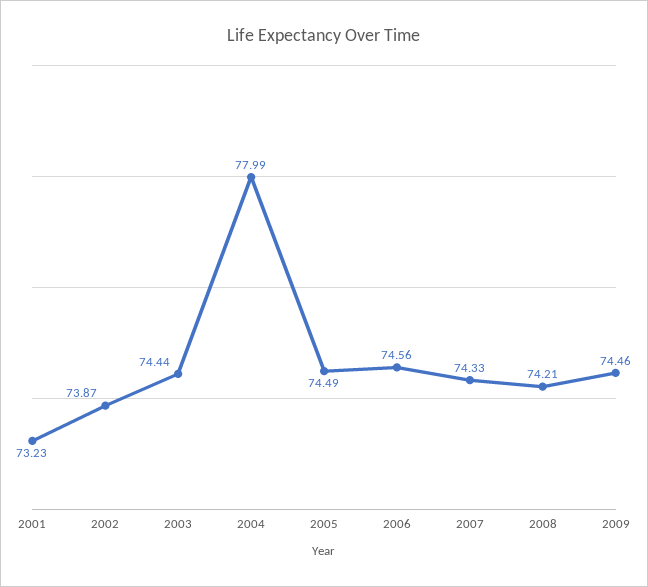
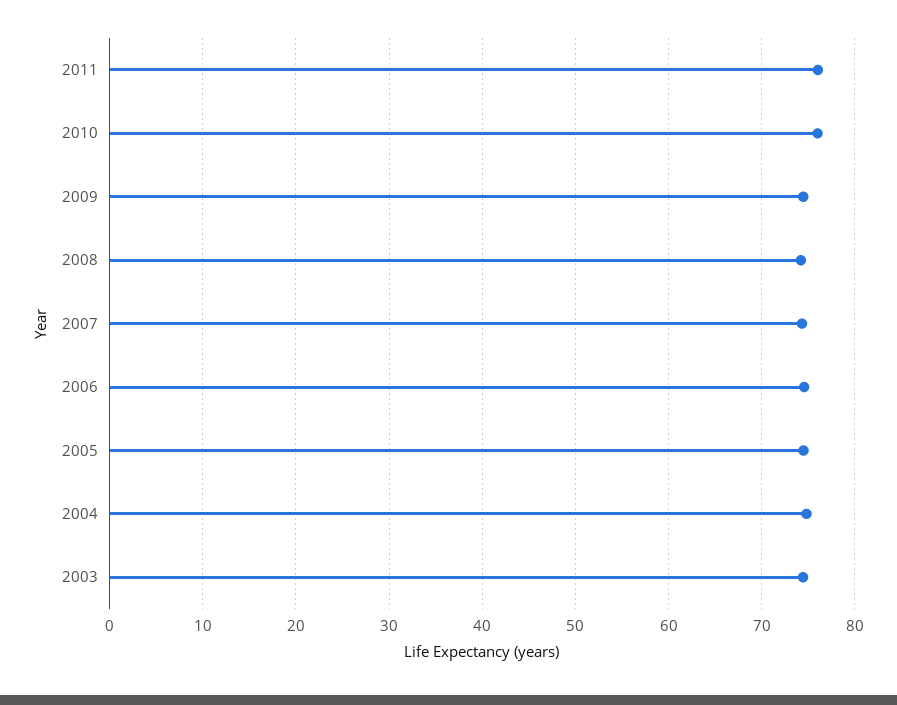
2001: 73.23 -> none
2002: 73.87 -> none
2004: 77.99 -> 75
2011: none -> 76
2010: none -> 76

